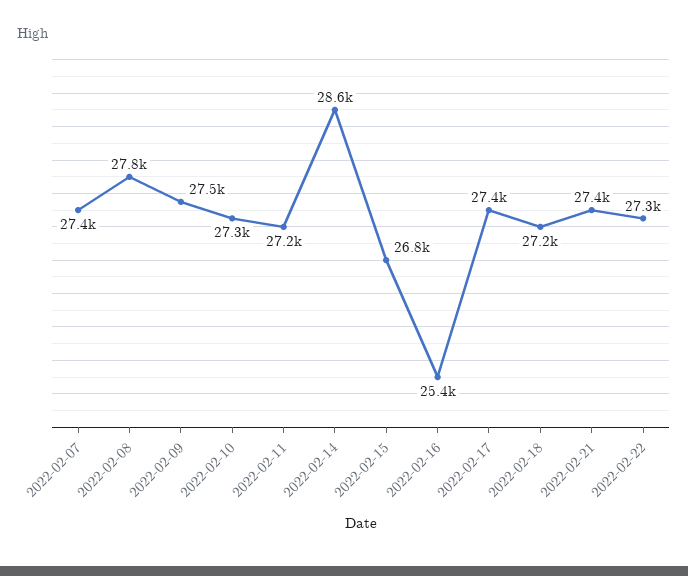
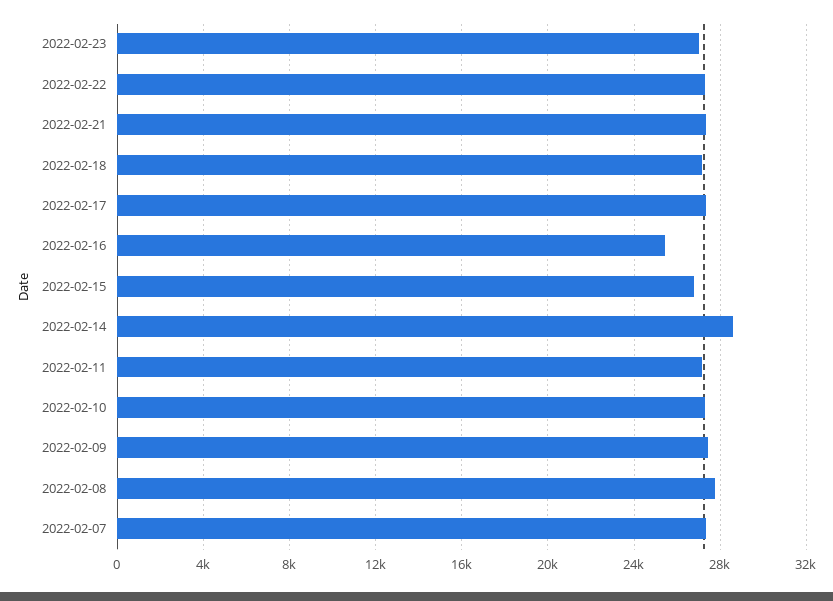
2022-02-23: none -> 27000

